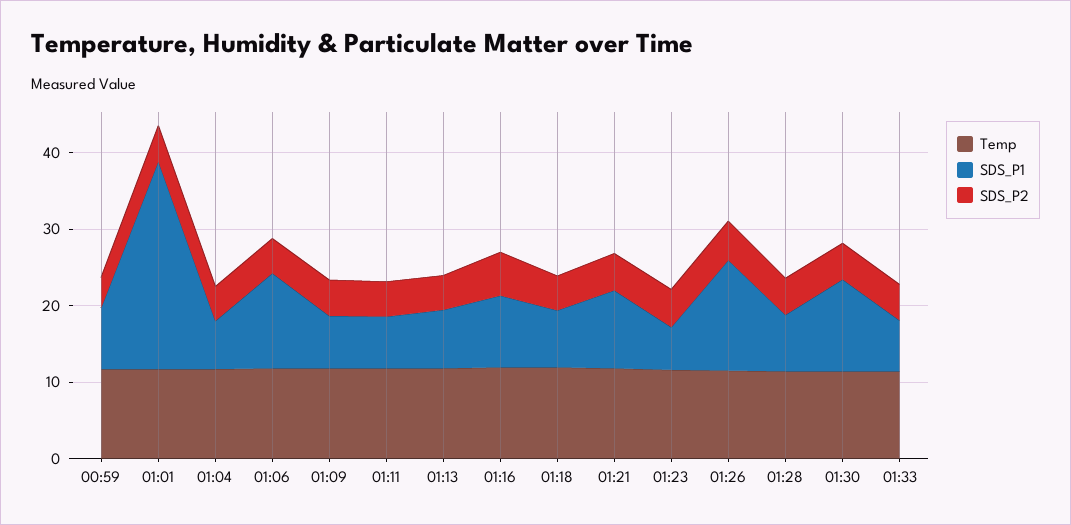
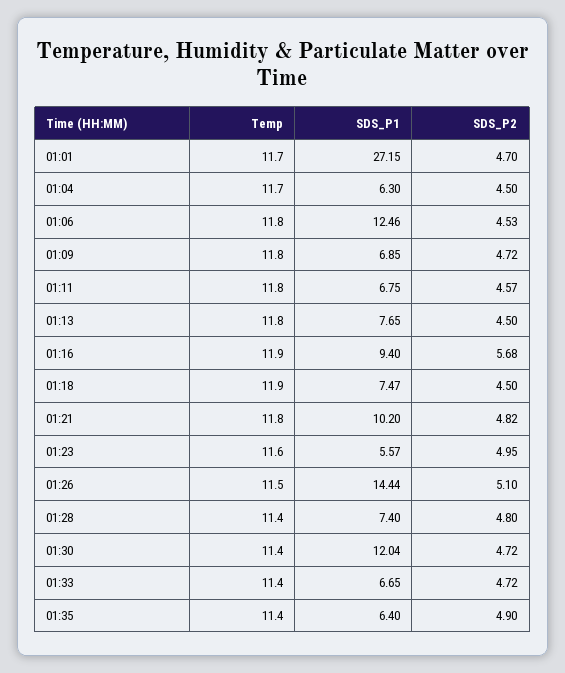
Temp, 00:59: 12 -> none
SDS_P1, 00:59: 8 -> none
SDS_P2, 00:59: 4 -> none
Temp, 01:35: none -> 11.4
SDS_P1, 01:35: none -> 6.4
SDS_P2, 01:35: none -> 4.9

